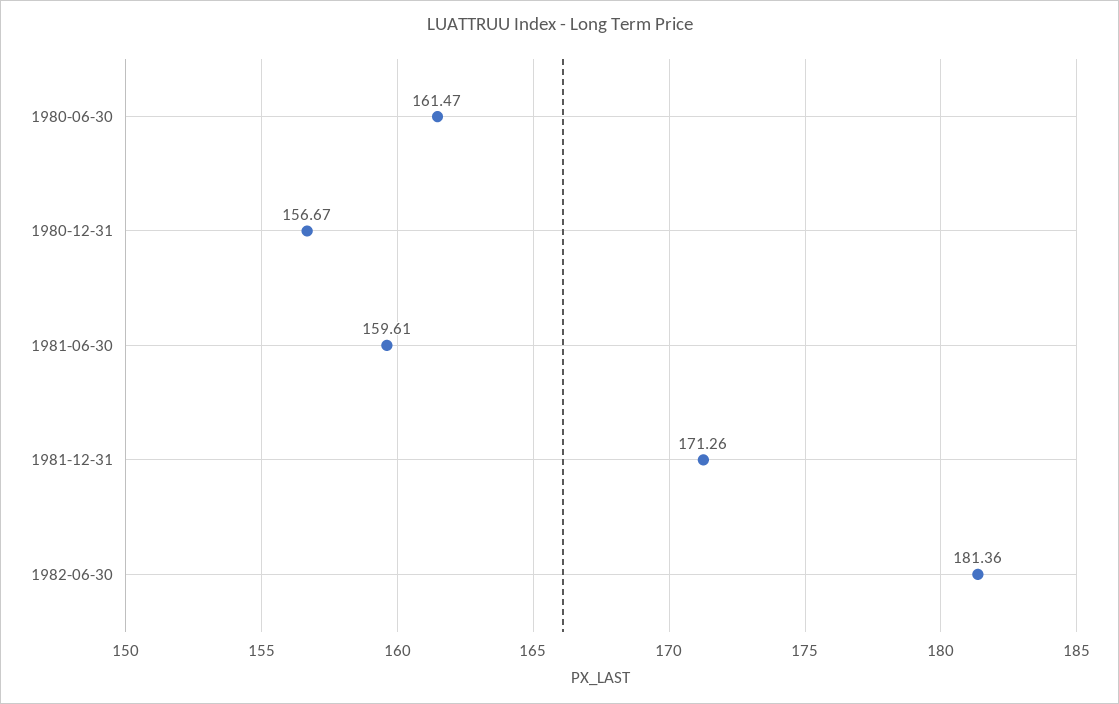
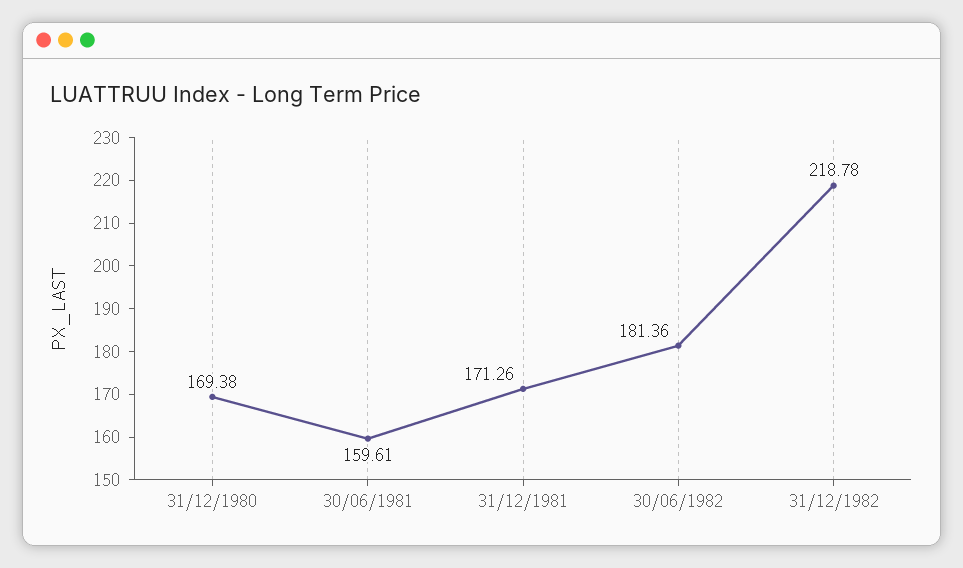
1980-06-30: 161.47 -> none
1980-12-31: 156.67 -> 169.38
31/12/1982: none -> 218.78

